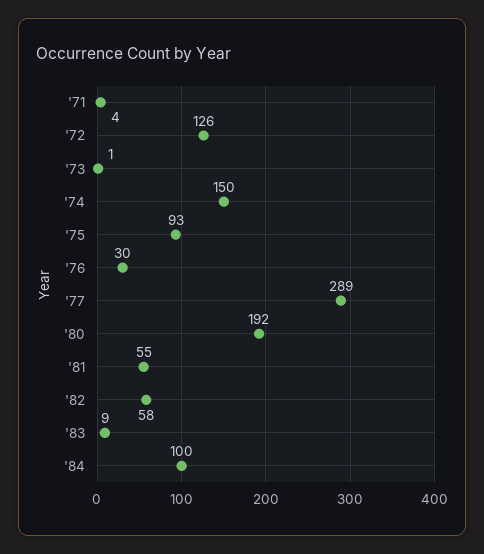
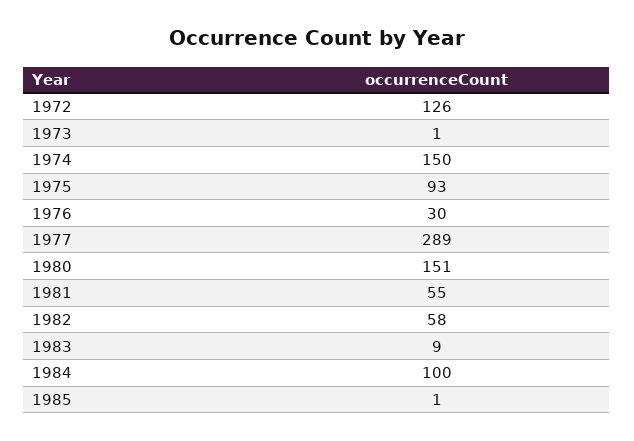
'71: 4 -> none
'80: 192 -> 151
1985: none -> 1

